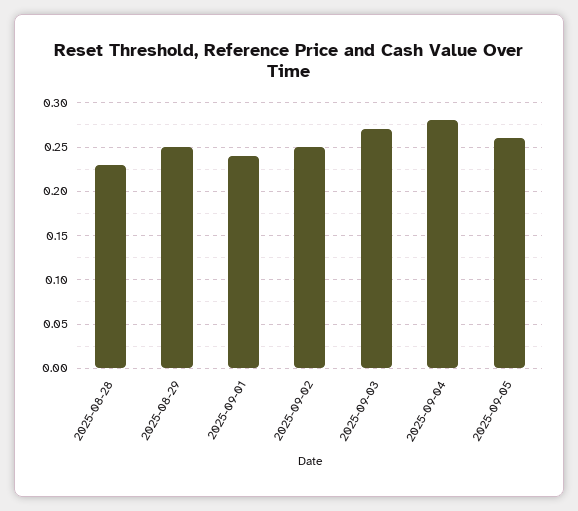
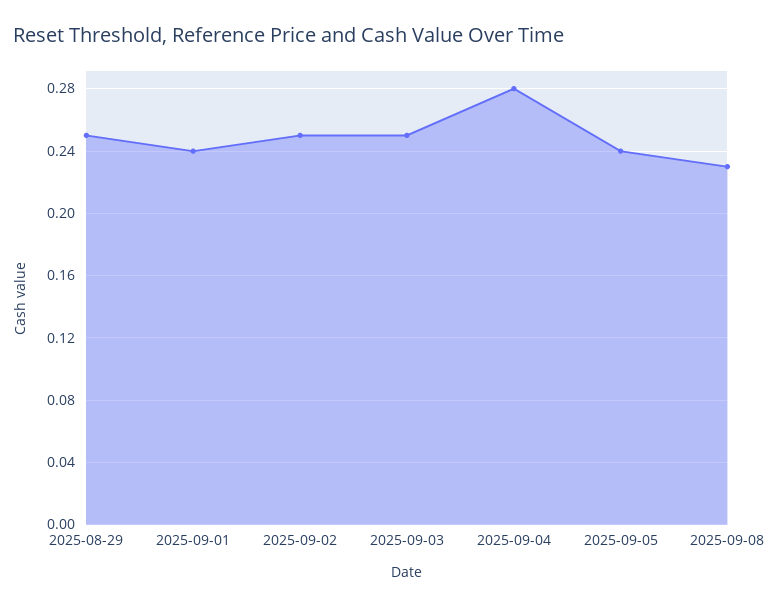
2025-08-28: 0.23 -> none
2025-09-03: 0.27 -> 0.25
2025-09-05: 0.26 -> 0.24
2025-09-08: none -> 0.23

